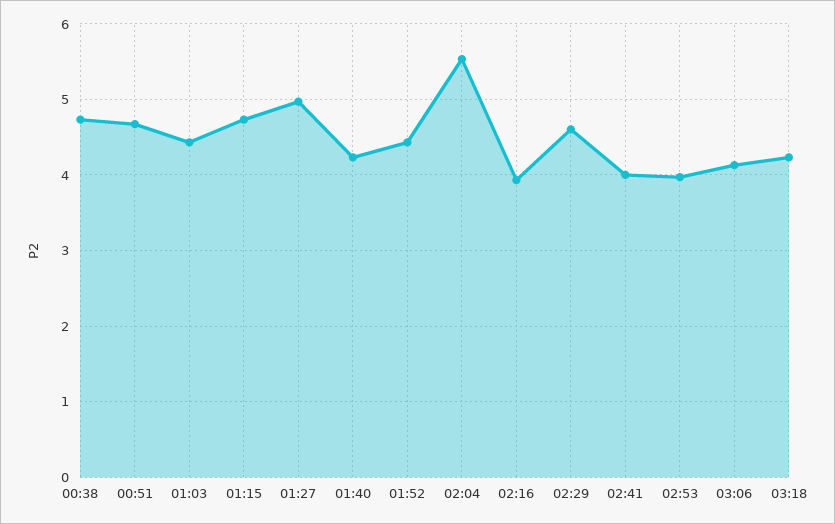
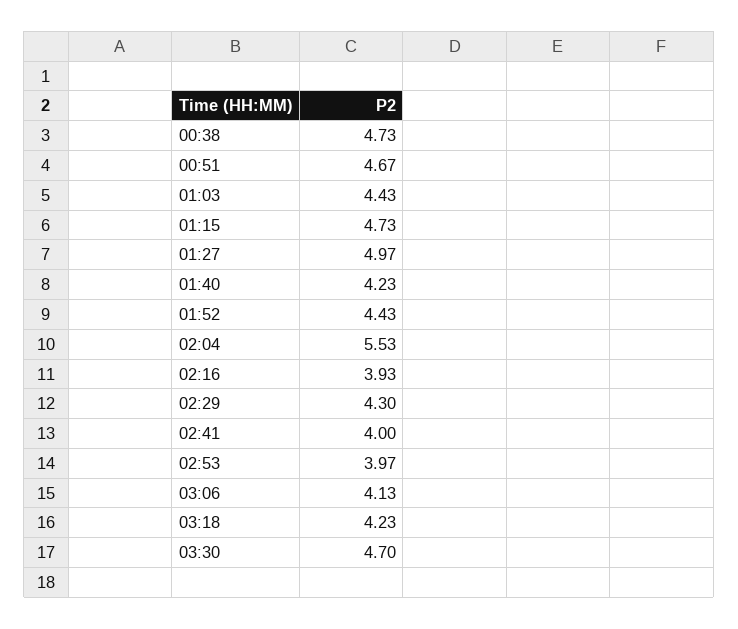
02:29: 4.6 -> 4.3
03:30: none -> 4.7

